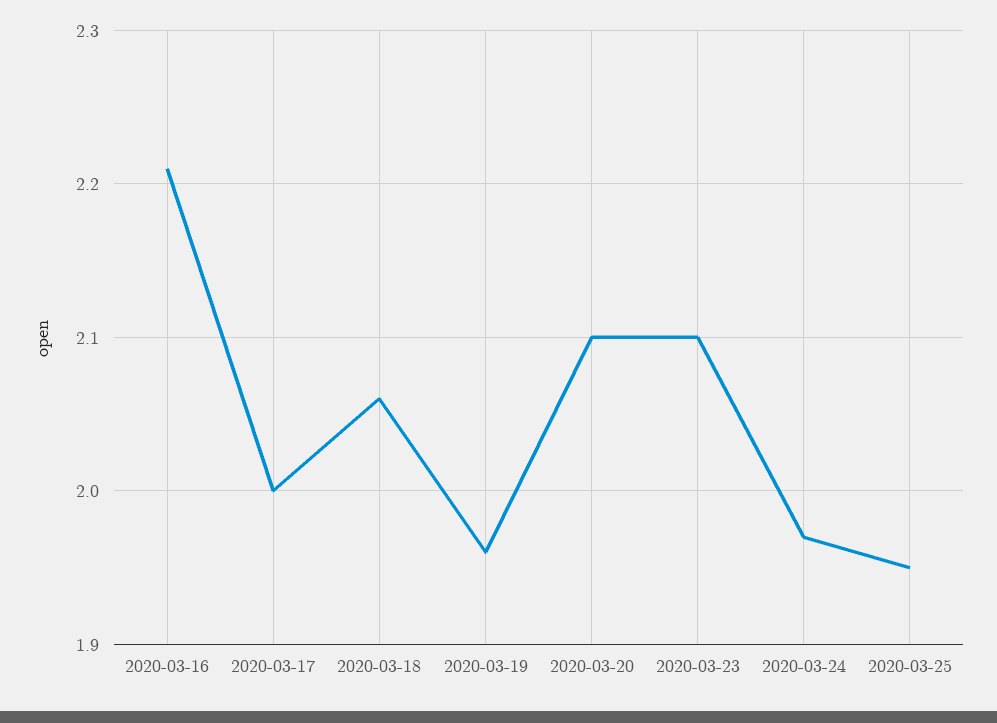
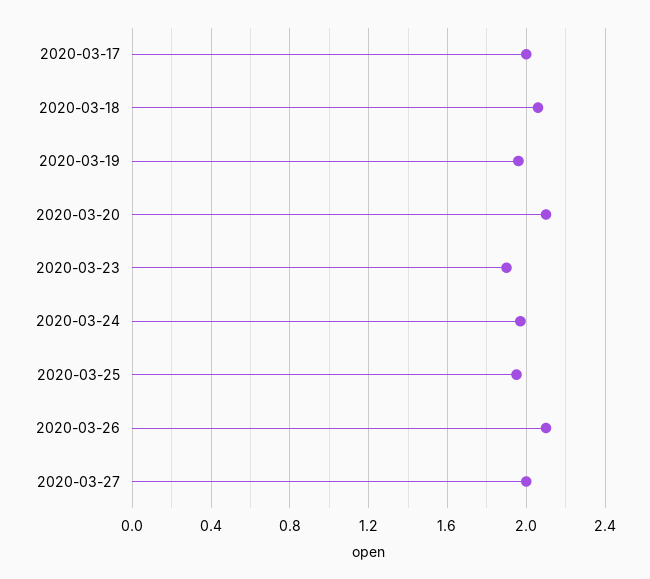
2020-03-16: 2.21 -> none
2020-03-23: 2.1 -> 1.9
2020-03-26: none -> 2.1
2020-03-27: none -> 2

